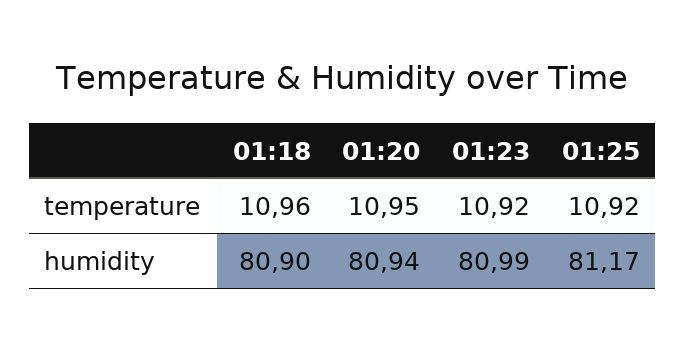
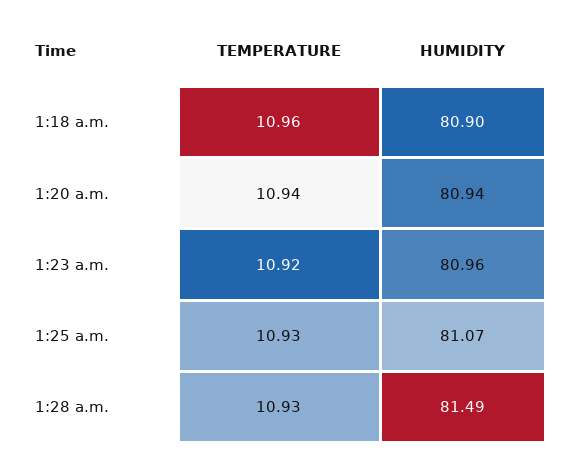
01:20, temperature: 10.95 -> 10.94
01:25, temperature: 10.92 -> 10.93
01:23, humidity: 80.99 -> 80.96
01:25, humidity: 81.17 -> 81.07
1:28 a.m., temperature: none -> 10.93
1:28 a.m., humidity: none -> 81.49

